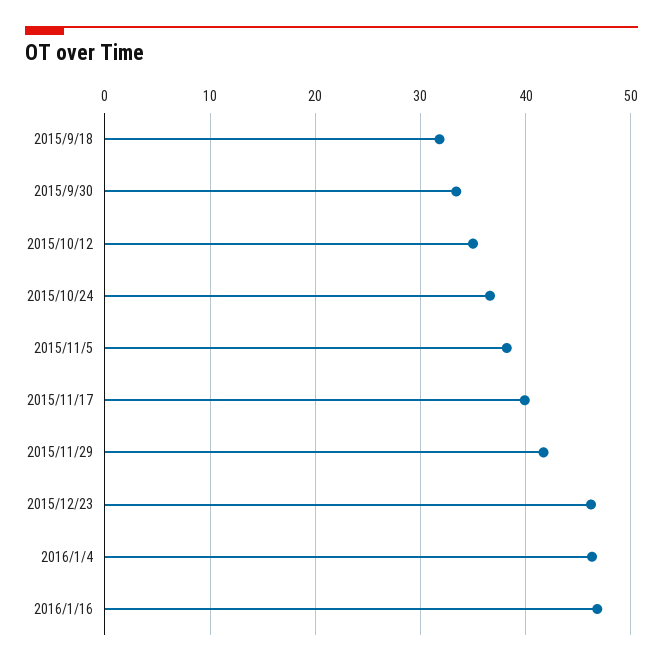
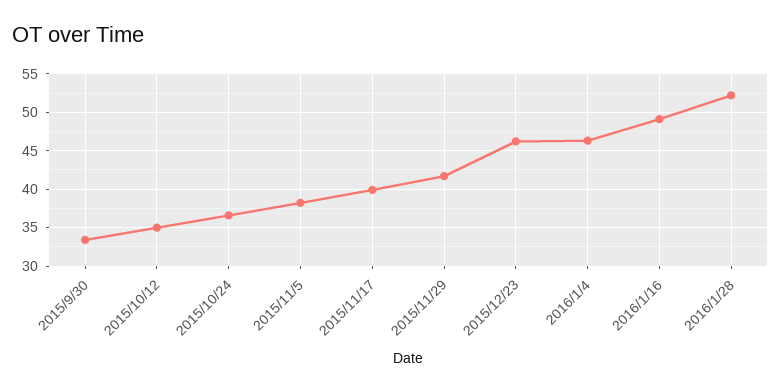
2015/9/18: 32 -> none
2016/1/16: 47 -> 49
2016/1/28: none -> 52

